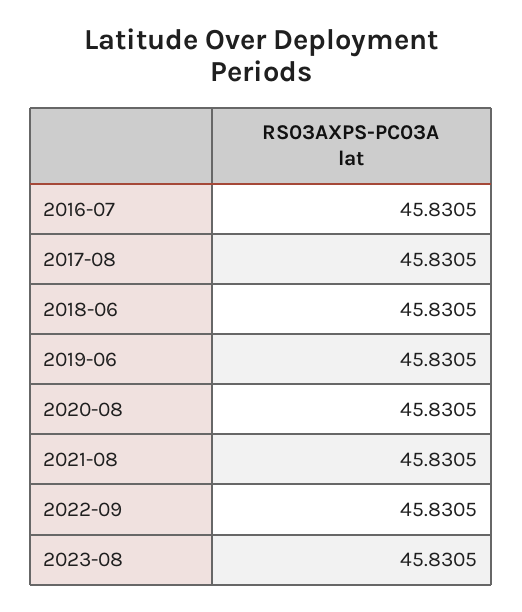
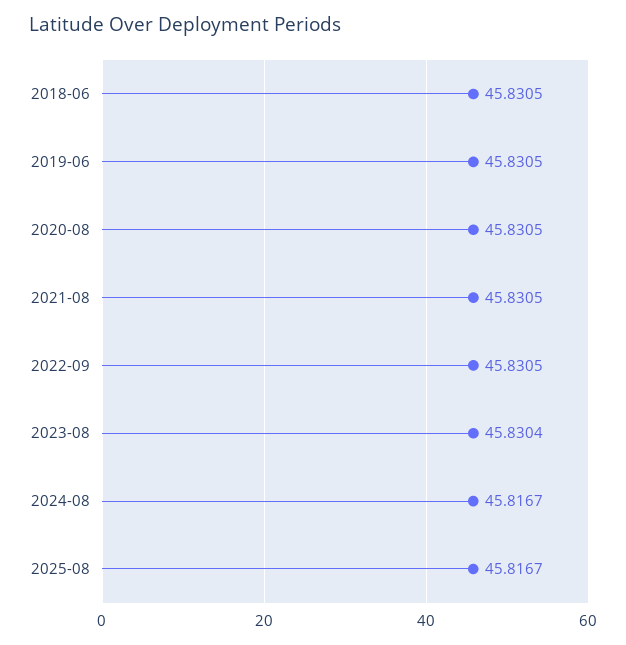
2016-07: 45.8305 -> none
2017-08: 45.8305 -> none
2023-08: 45.8305 -> 45.8304
2024-08: none -> 45.8167
2025-08: none -> 45.8167

